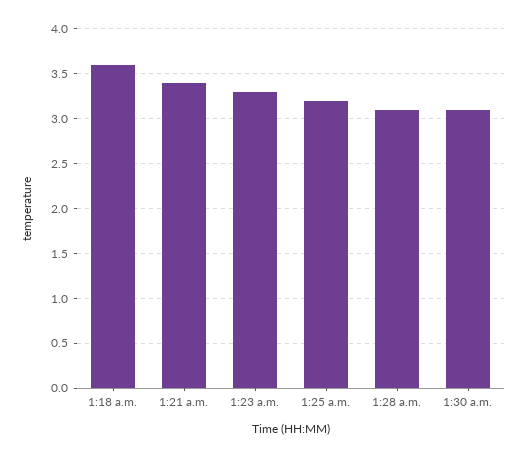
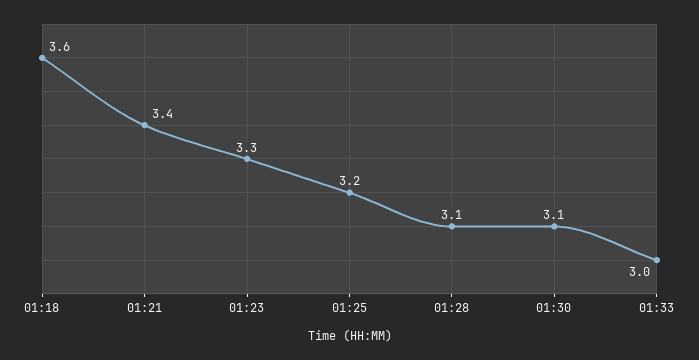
01:33: none -> 3

